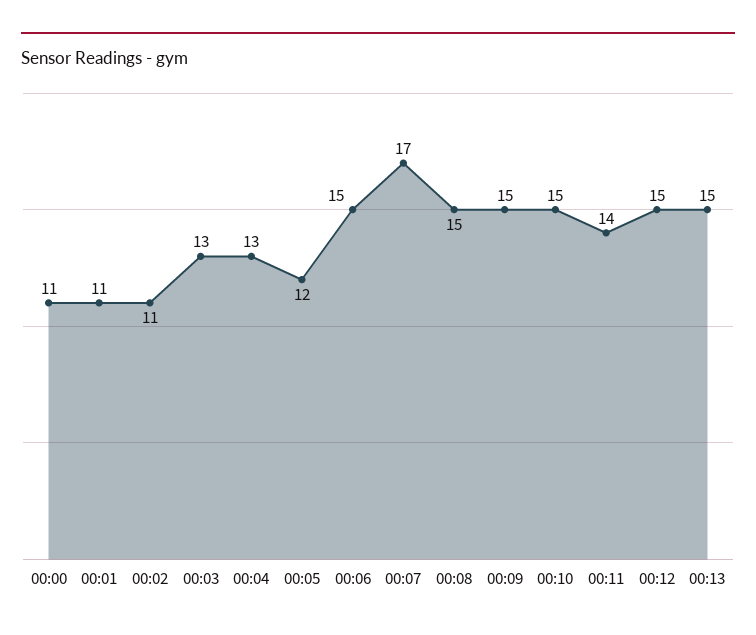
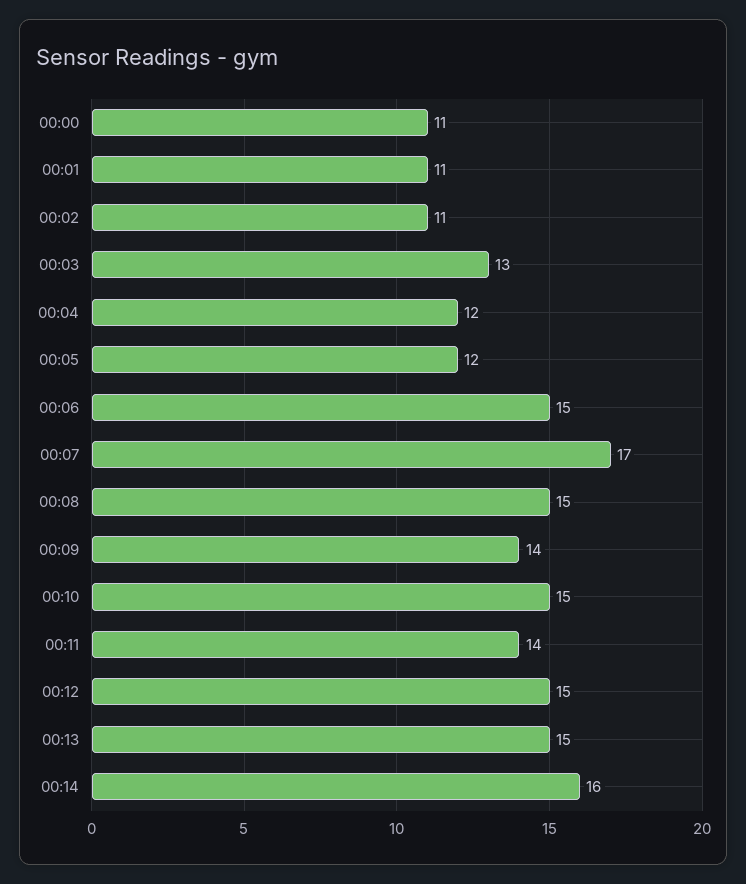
00:04: 13 -> 12
00:09: 15 -> 14
00:14: none -> 16

